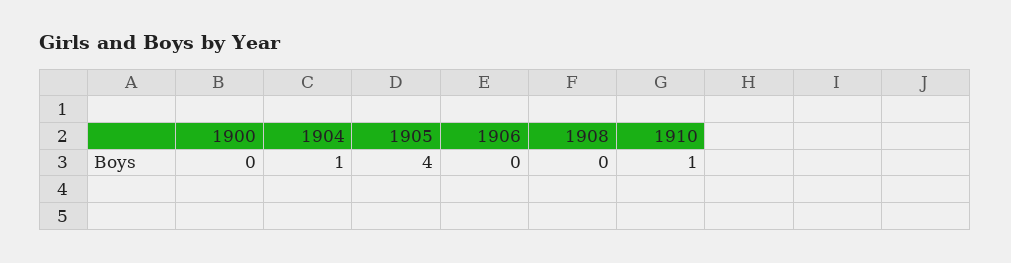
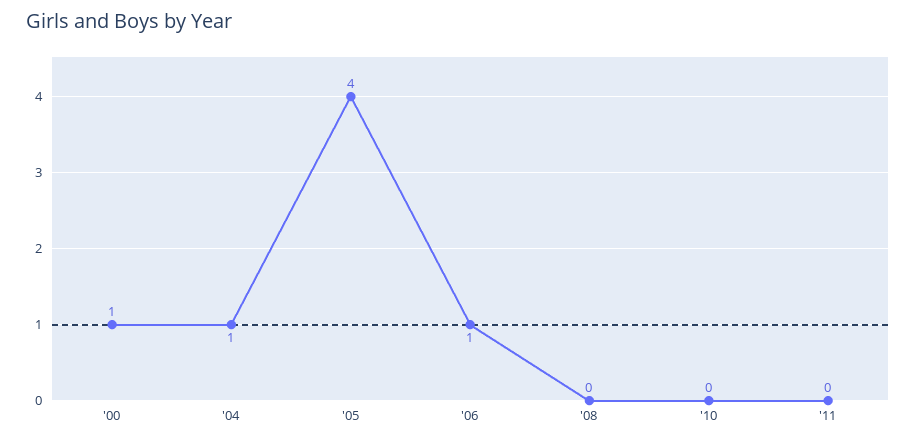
1900: 0 -> 1
1906: 0 -> 1
1910: 1 -> 0
'11: none -> 0

